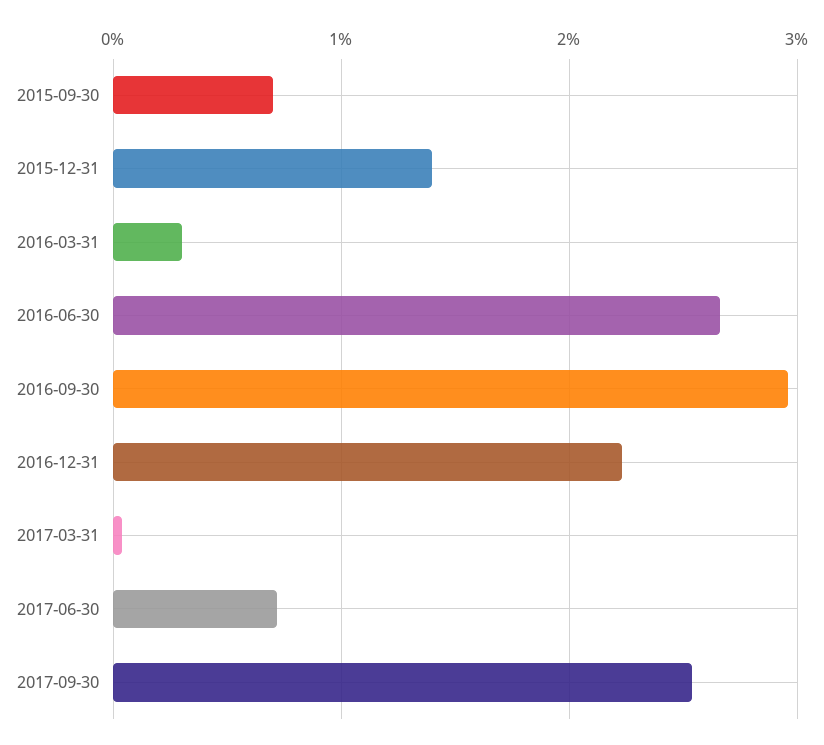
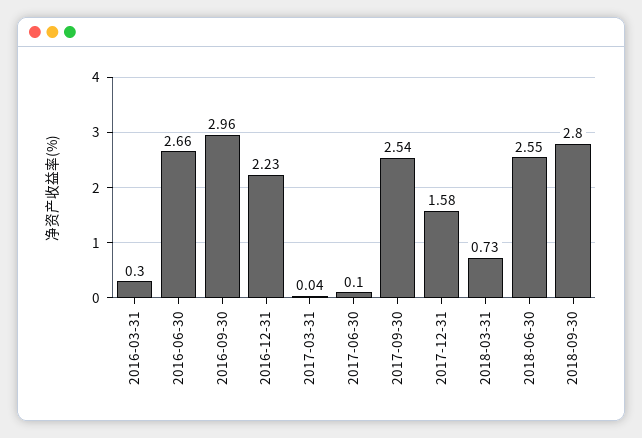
2015-09-30: 0.7 -> none
2015-12-31: 1.4 -> none
2017-06-30: 0.7 -> 0.1
2017-12-31: none -> 1.58
2018-03-31: none -> 0.73
2018-06-30: none -> 2.55
2018-09-30: none -> 2.8

